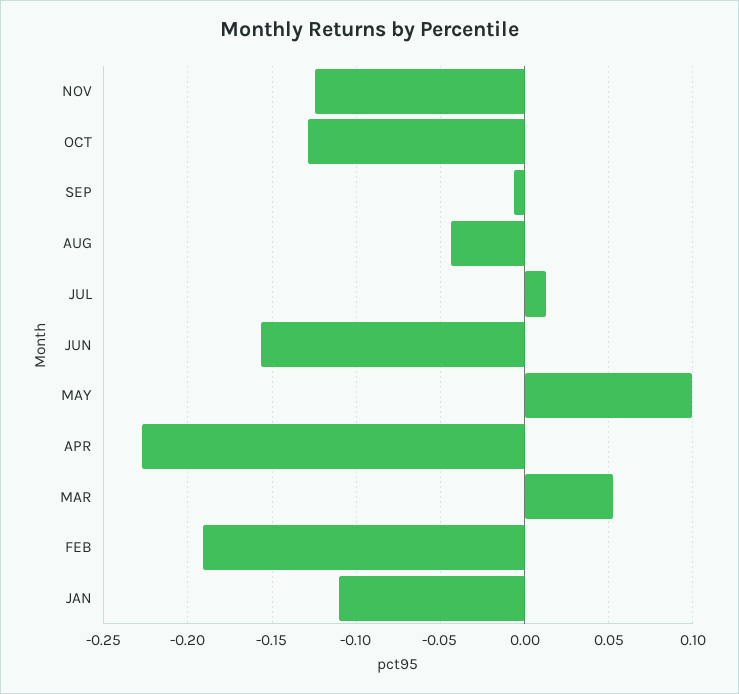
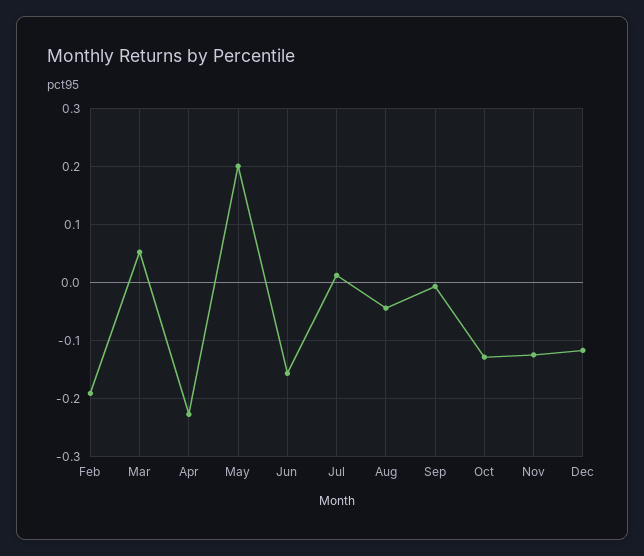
MAY: 0.1 -> 0.2
JAN: -0.11 -> none
Dec: none -> -0.12

